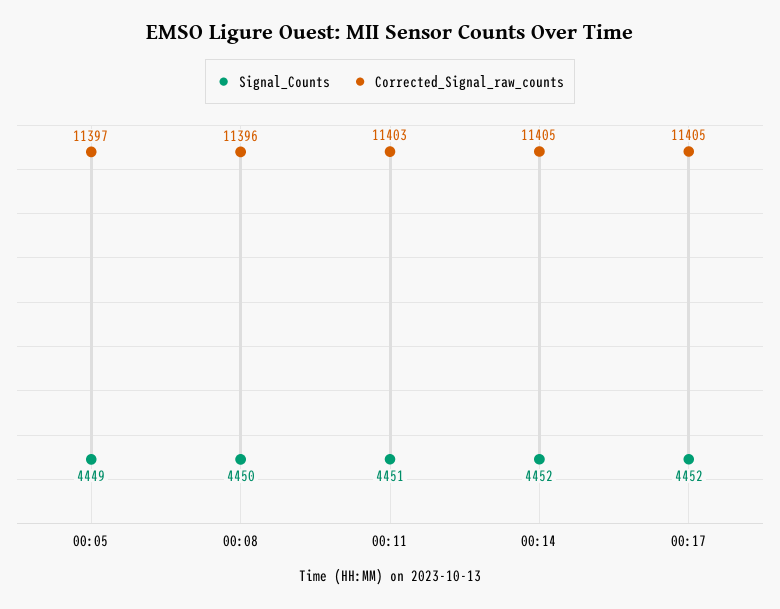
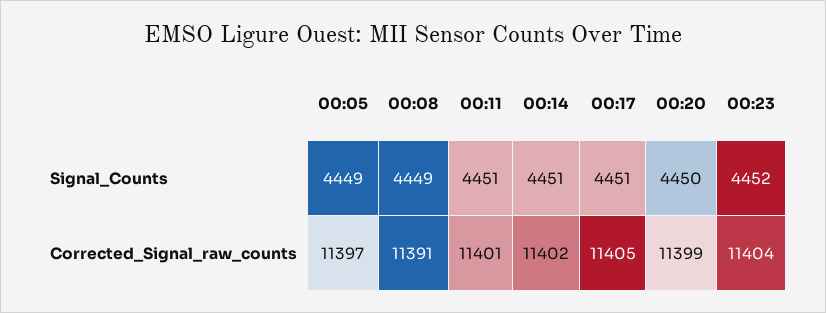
Signal_Counts, 00:08: 4450 -> 4449
Corrected_Signal_raw_counts, 00:08: 11396 -> 11391
Corrected_Signal_raw_counts, 00:11: 11403 -> 11401
Signal_Counts, 00:14: 4452 -> 4451
Corrected_Signal_raw_counts, 00:14: 11405 -> 11402
Signal_Counts, 00:17: 4452 -> 4451
Signal_Counts, 00:20: none -> 4450
Signal_Counts, 00:23: none -> 4452
Corrected_Signal_raw_counts, 00:20: none -> 11399
Corrected_Signal_raw_counts, 00:23: none -> 11404

